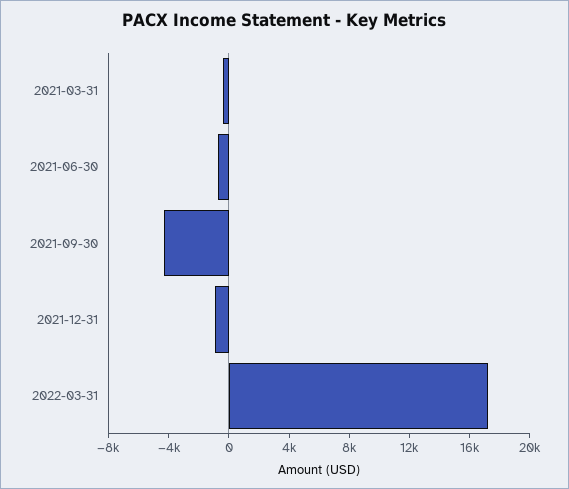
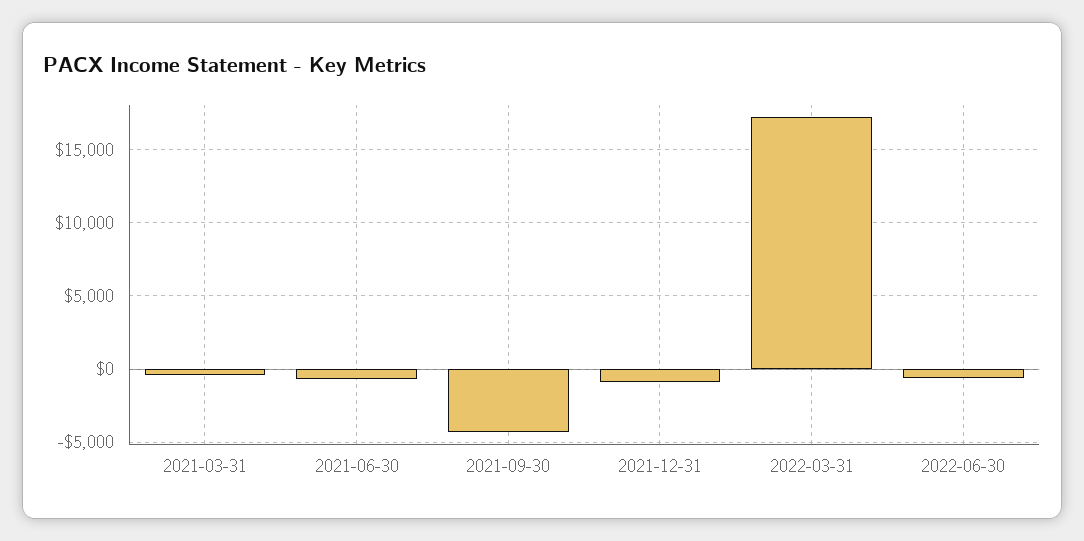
2022-06-30: none -> -500

